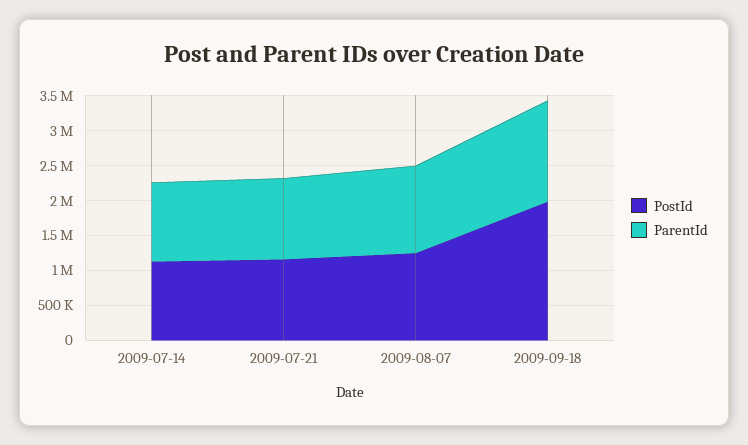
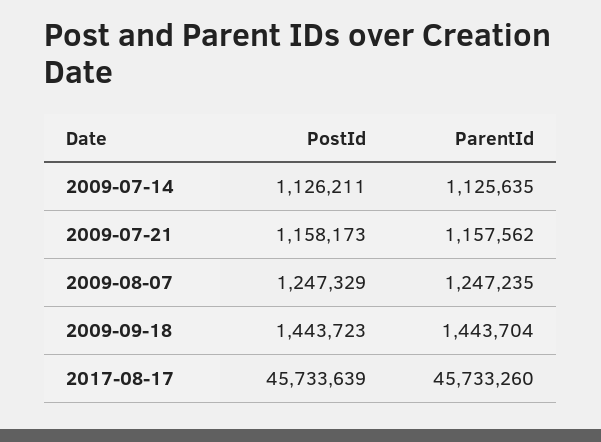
PostId, 2009-09-18: 2000000 -> 1443723
PostId, 2017-08-17: none -> 45733639
ParentId, 2017-08-17: none -> 45733260

